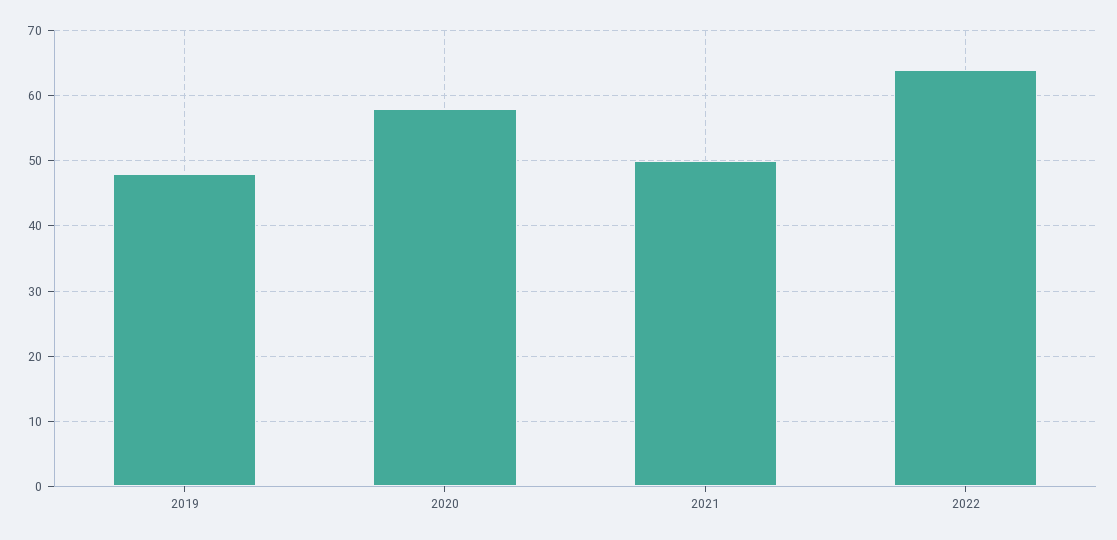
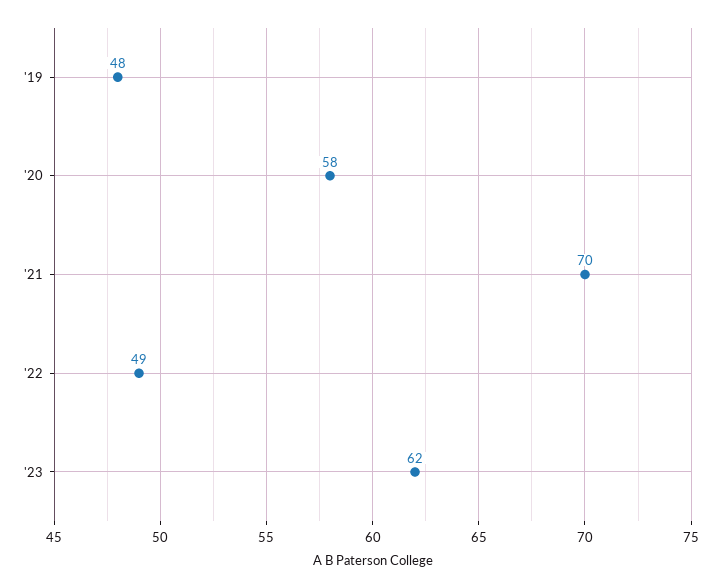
2021: 50 -> 70
2022: 64 -> 49
'23: none -> 62

